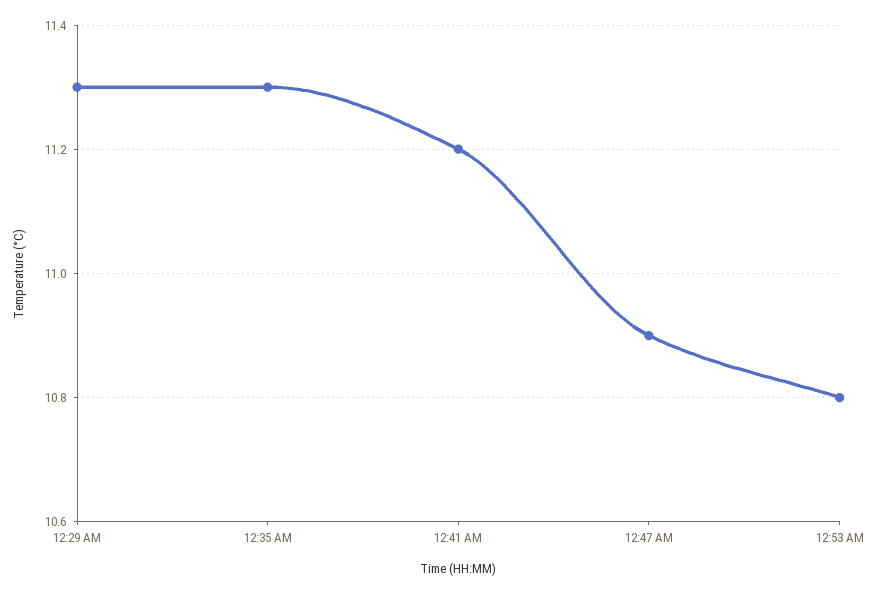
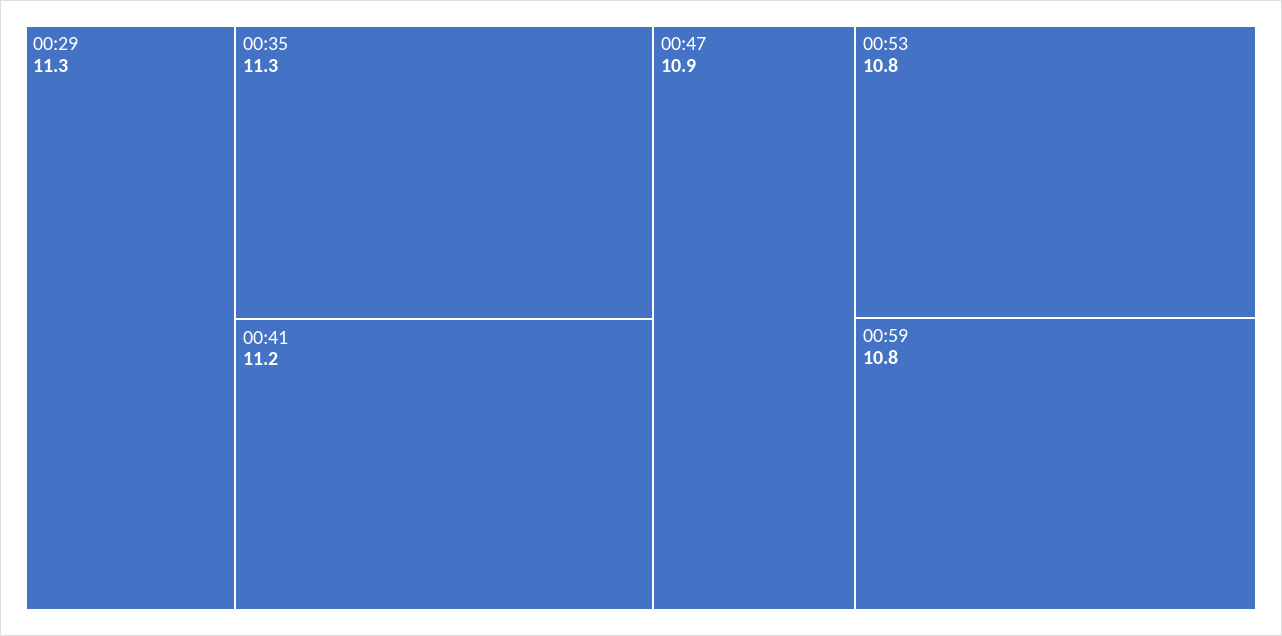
00:59: none -> 10.8

